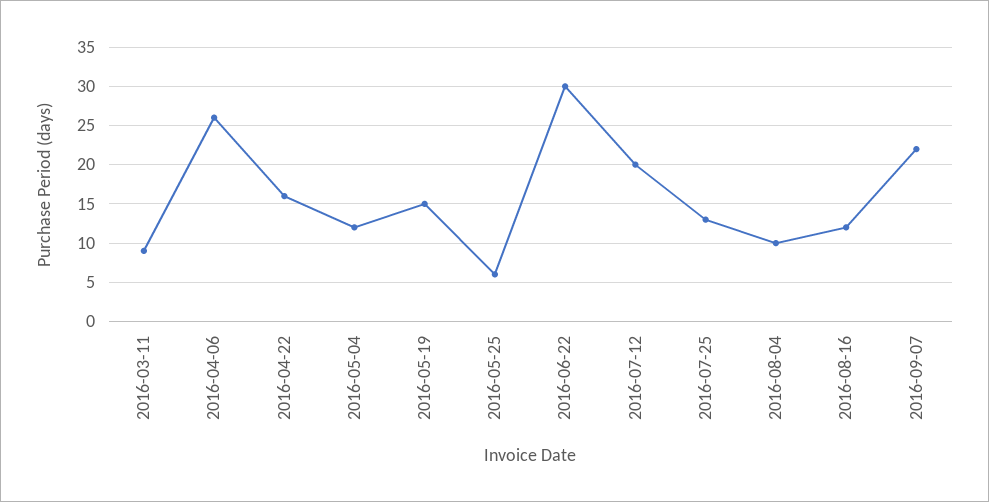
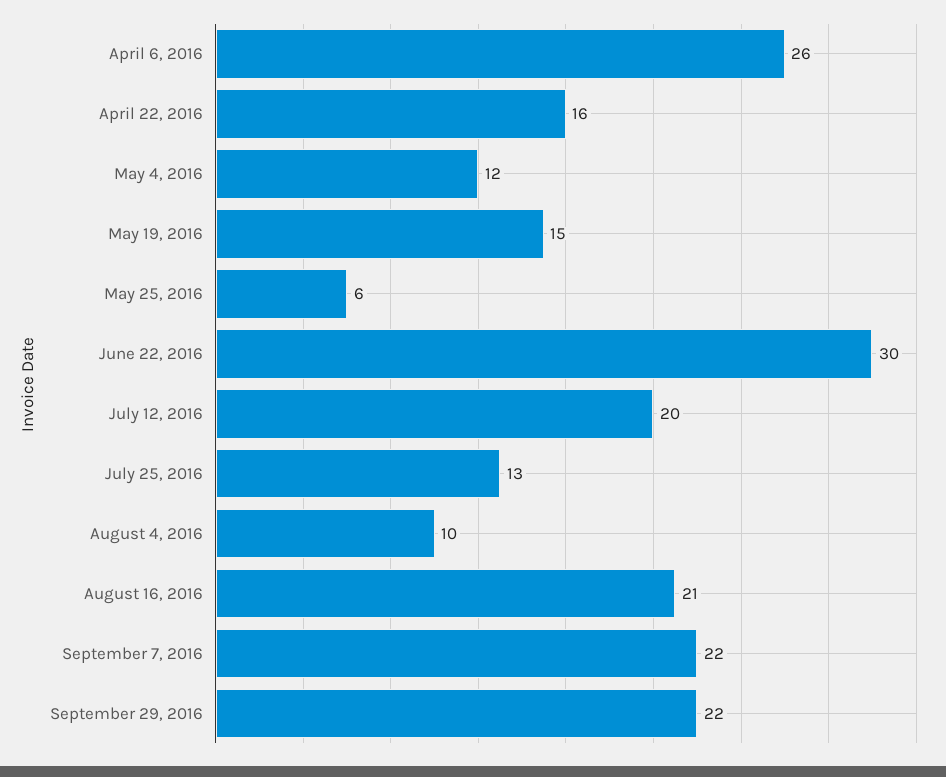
2016-03-11: 9 -> none
2016-08-16: 12 -> 21
September 29, 2016: none -> 22

